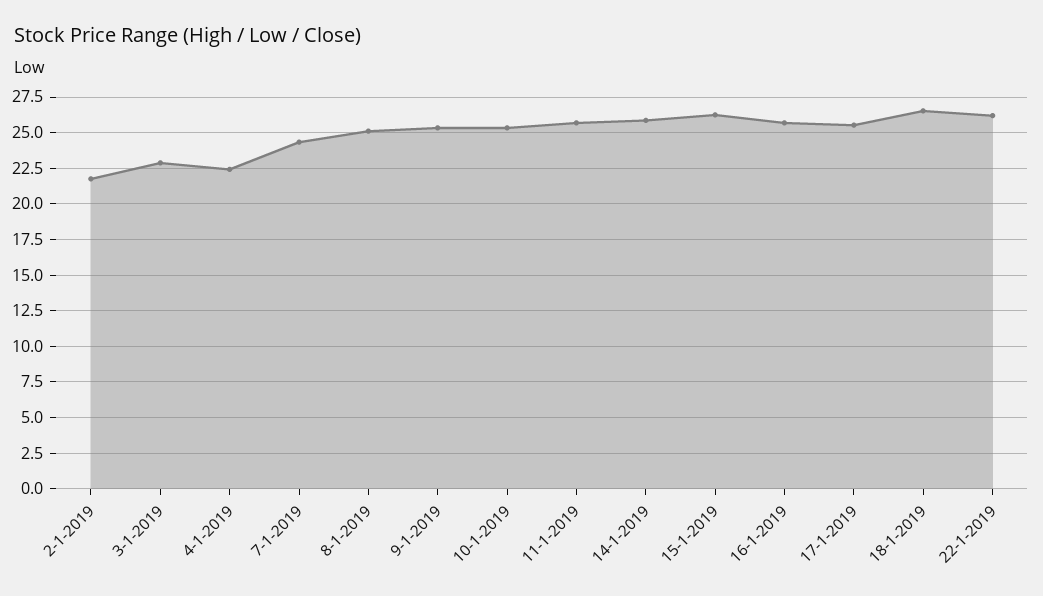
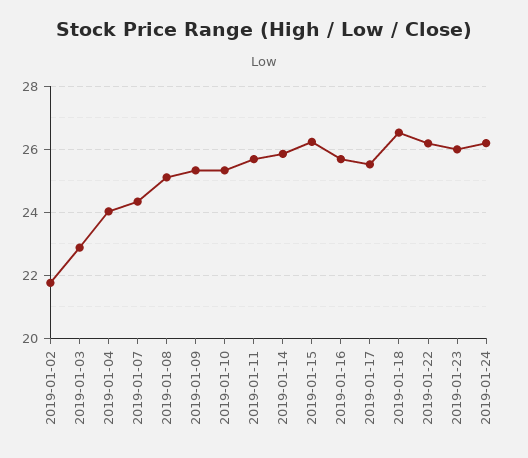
4-1-2019: 22.5 -> 24
2019-01-23: none -> 26
2019-01-24: none -> 26.2

